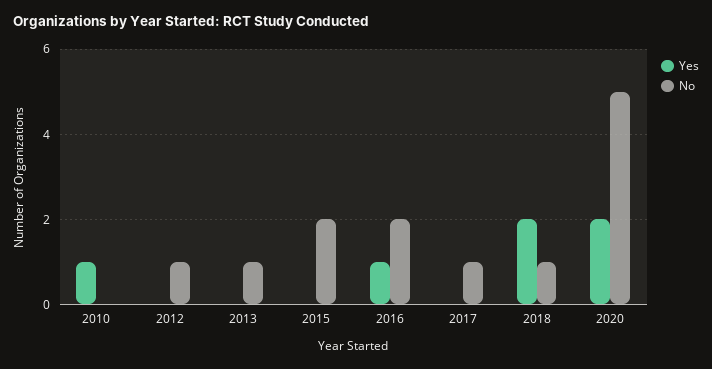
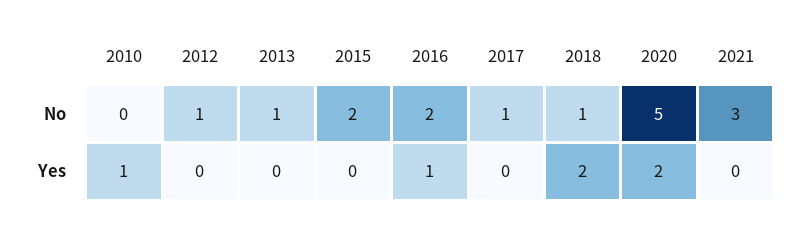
No, 2021: none -> 3
Yes, 2021: none -> 0

